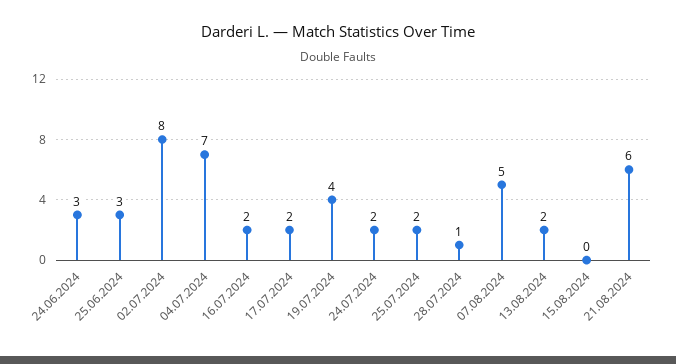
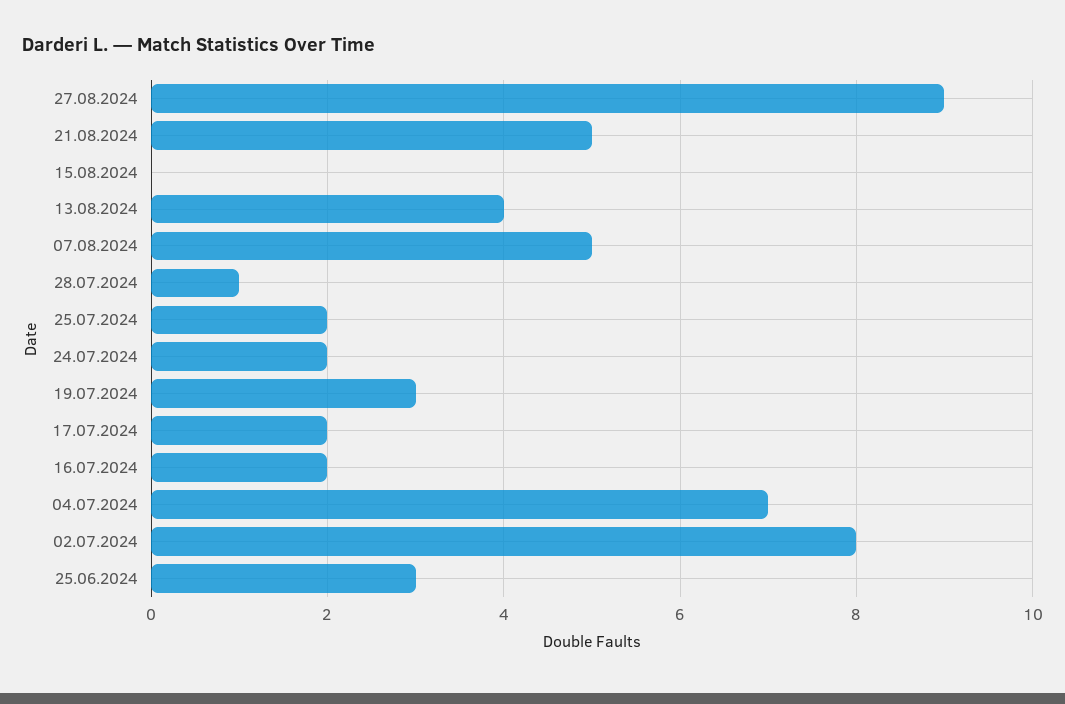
24.06.2024: 3 -> none
19.07.2024: 4 -> 3
13.08.2024: 2 -> 4
21.08.2024: 6 -> 5
27.08.2024: none -> 9

